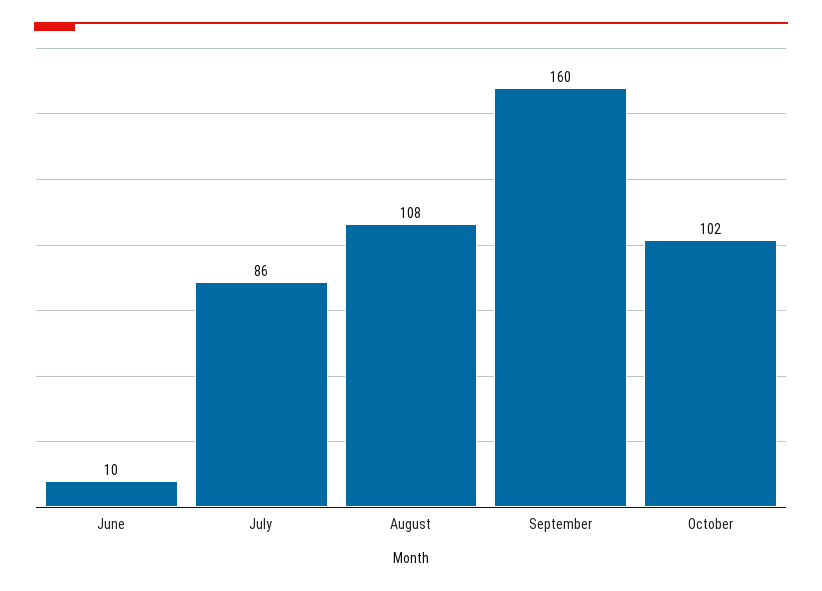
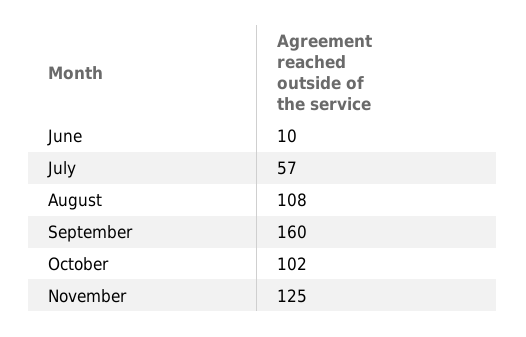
July: 86 -> 57
November: none -> 125

